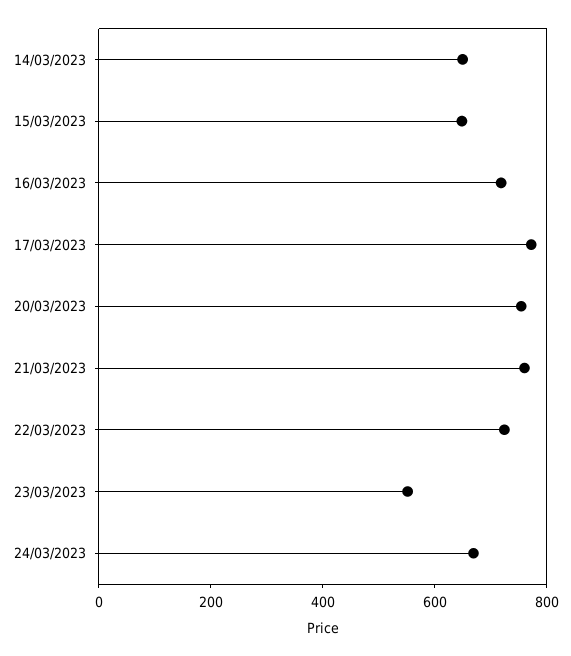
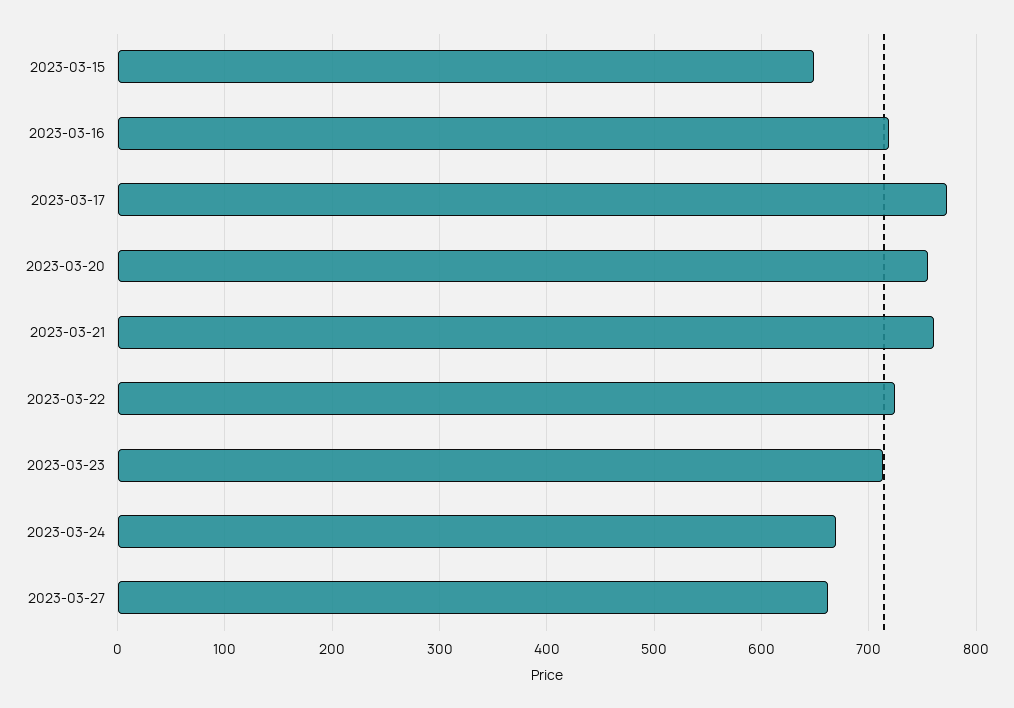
14/03/2023: 650 -> none
23/03/2023: 550 -> 710
2023-03-27: none -> 660

